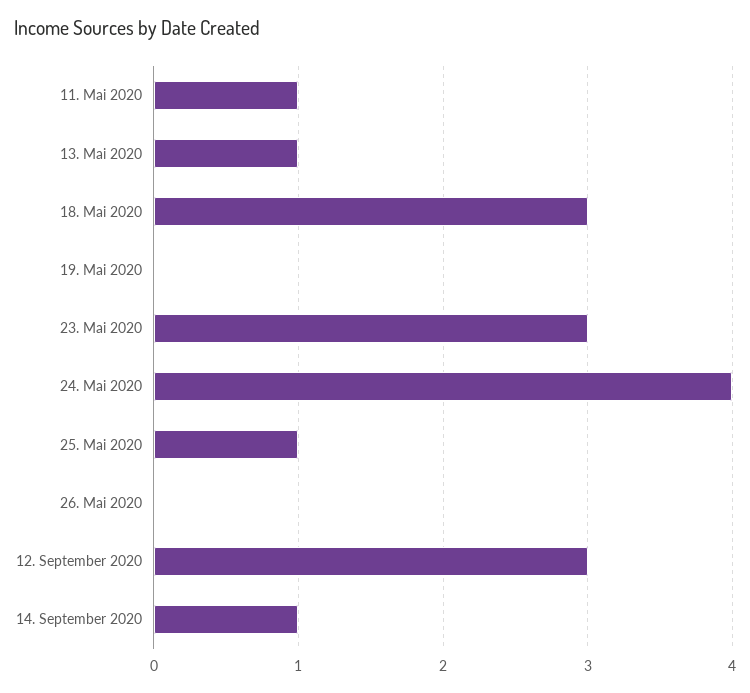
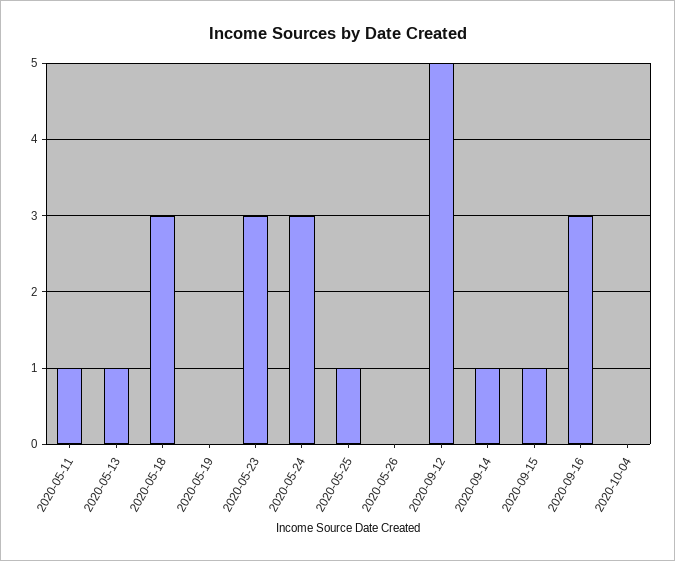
24. Mai 2020: 4 -> 3
12. September 2020: 3 -> 5
2020-09-15: none -> 1
2020-09-16: none -> 3
2020-10-04: none -> 0

